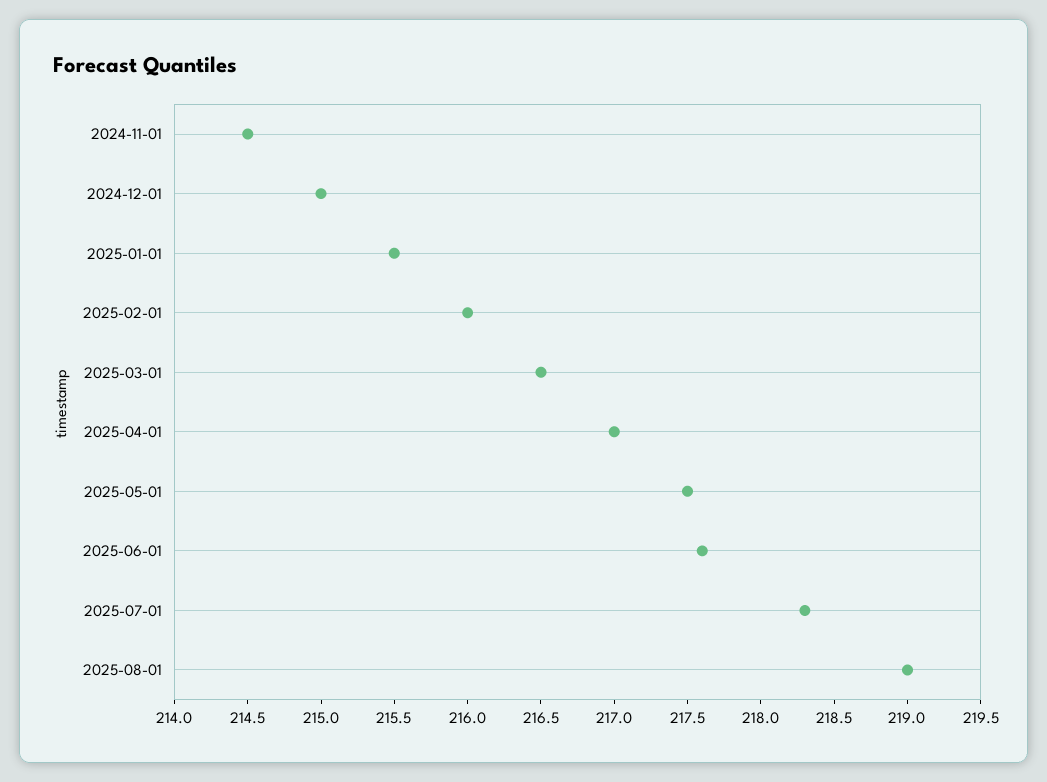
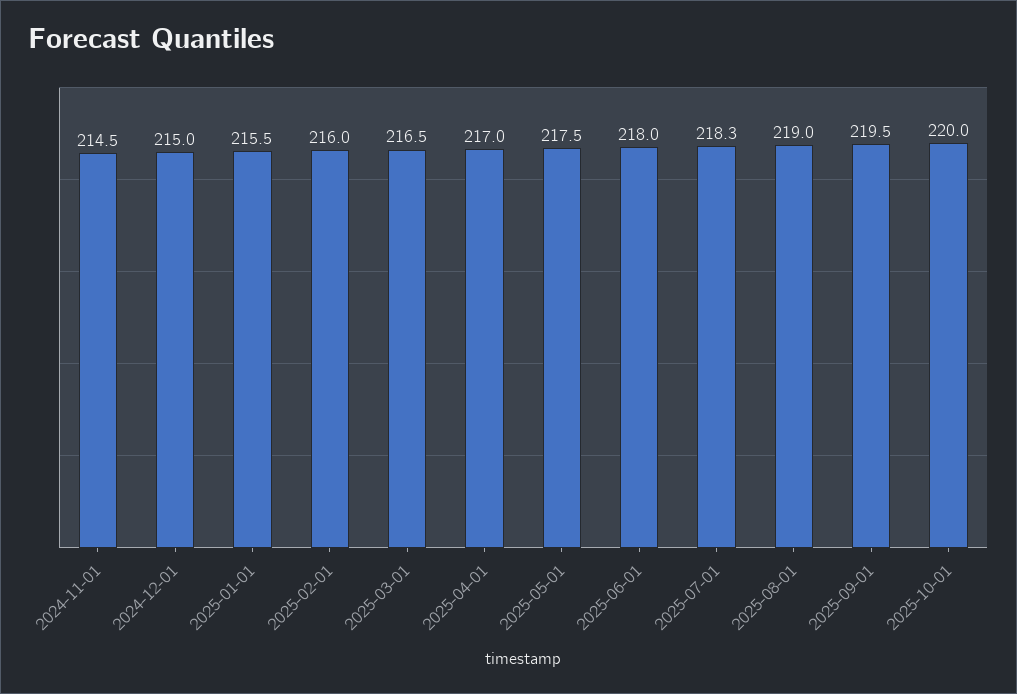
2025-06-01: 217.6 -> 218
2025-09-01: none -> 219.5
2025-10-01: none -> 220

